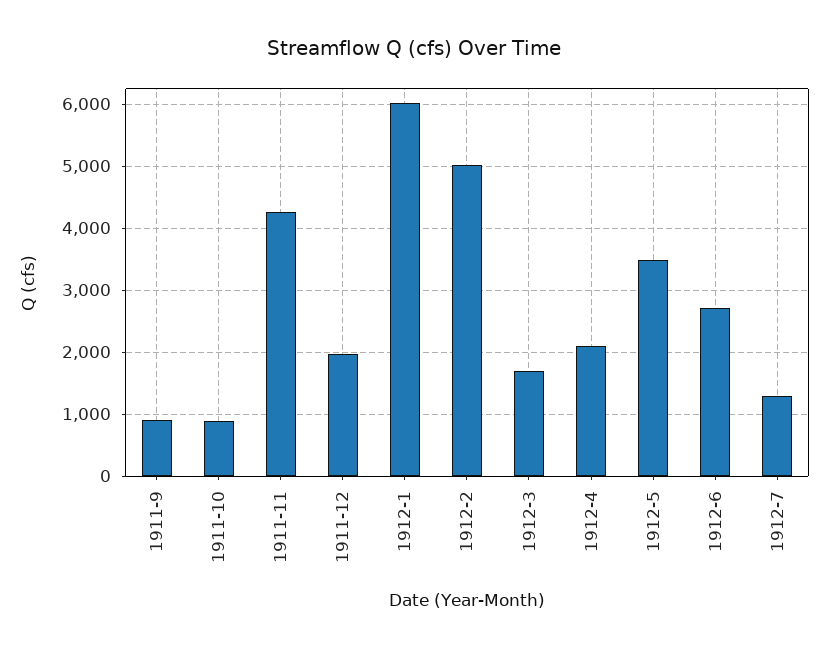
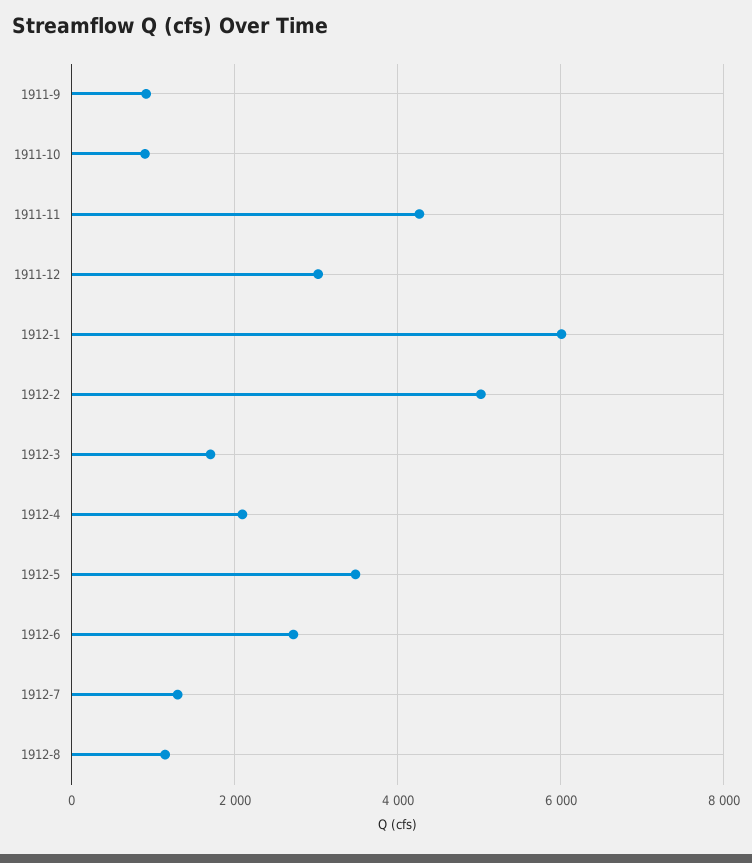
1911-12: 2000 -> 3000
1912-8: none -> 1200

